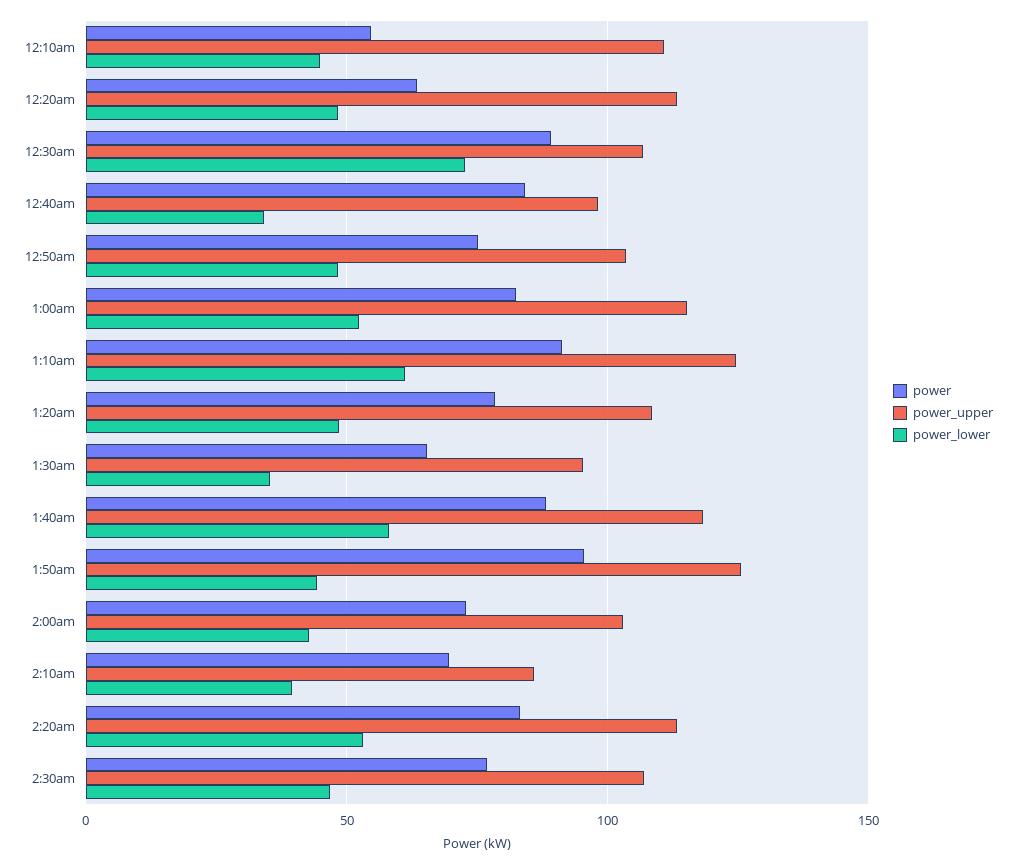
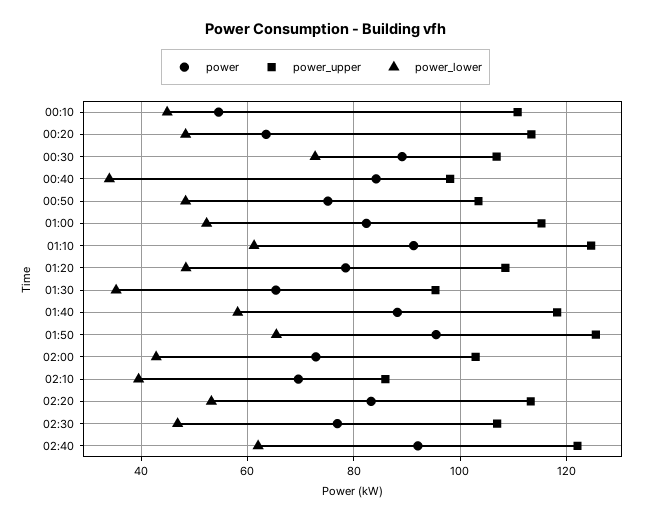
power_lower, 1:50am: 45 -> 66
power, 02:40: none -> 92
power_upper, 02:40: none -> 122
power_lower, 02:40: none -> 62

